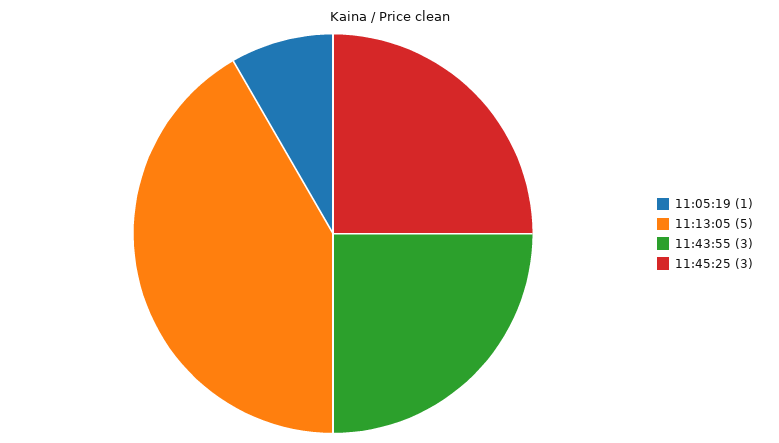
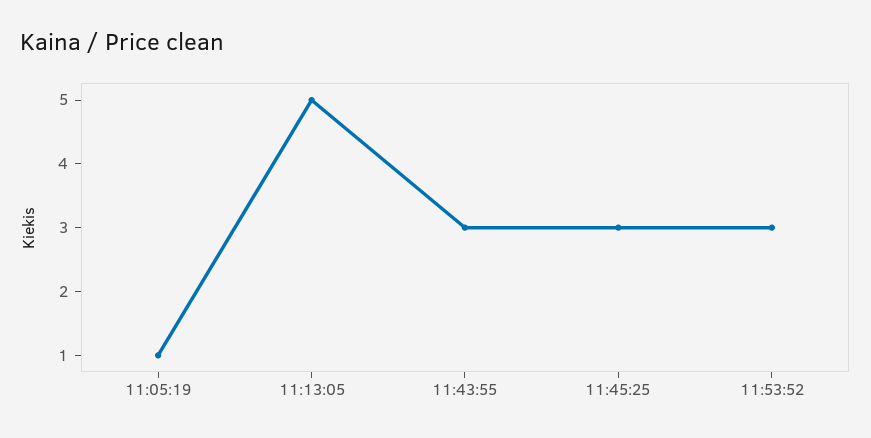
11:53:52: none -> 3

